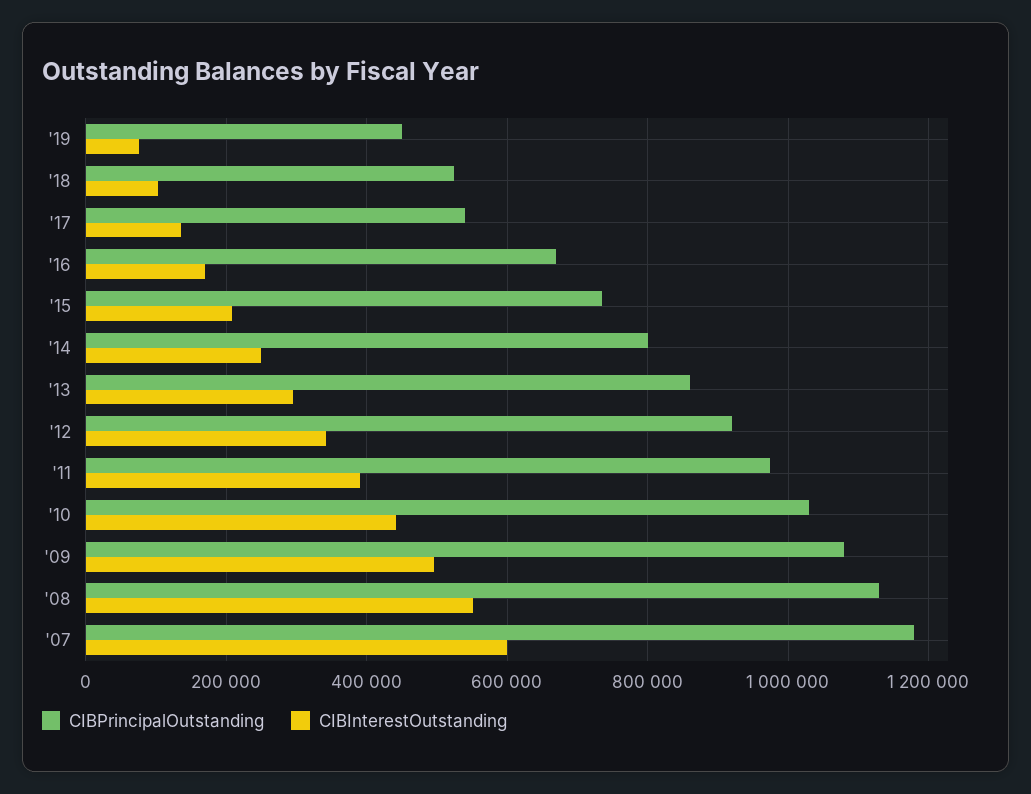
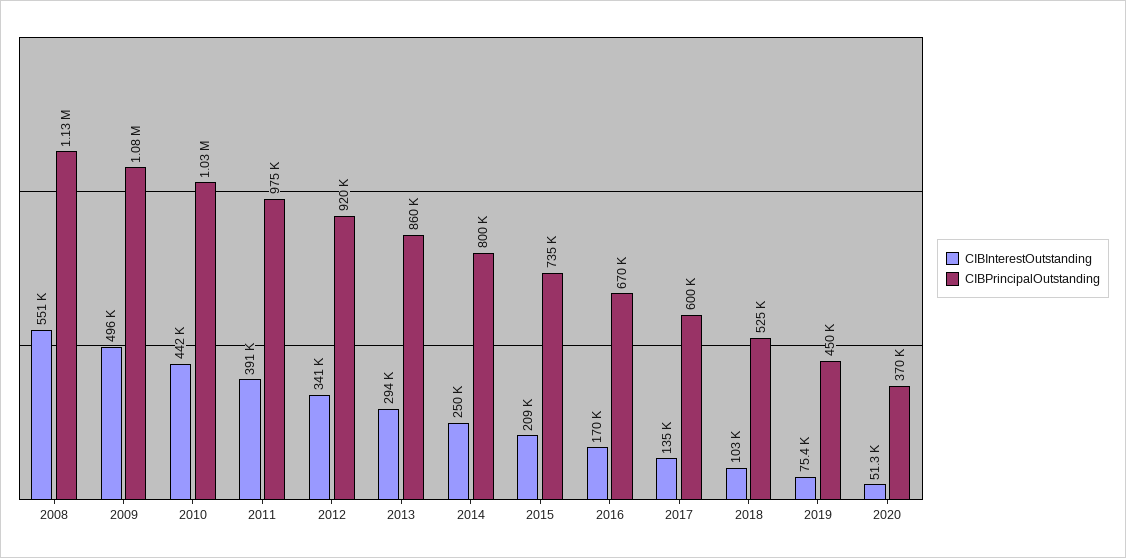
CIBPrincipalOutstanding, '17: 540000 -> 600000
CIBPrincipalOutstanding, '07: 1180000 -> none
CIBInterestOutstanding, '07: 600000 -> none
CIBInterestOutstanding, 2020: none -> 51300
CIBPrincipalOutstanding, 2020: none -> 370000

